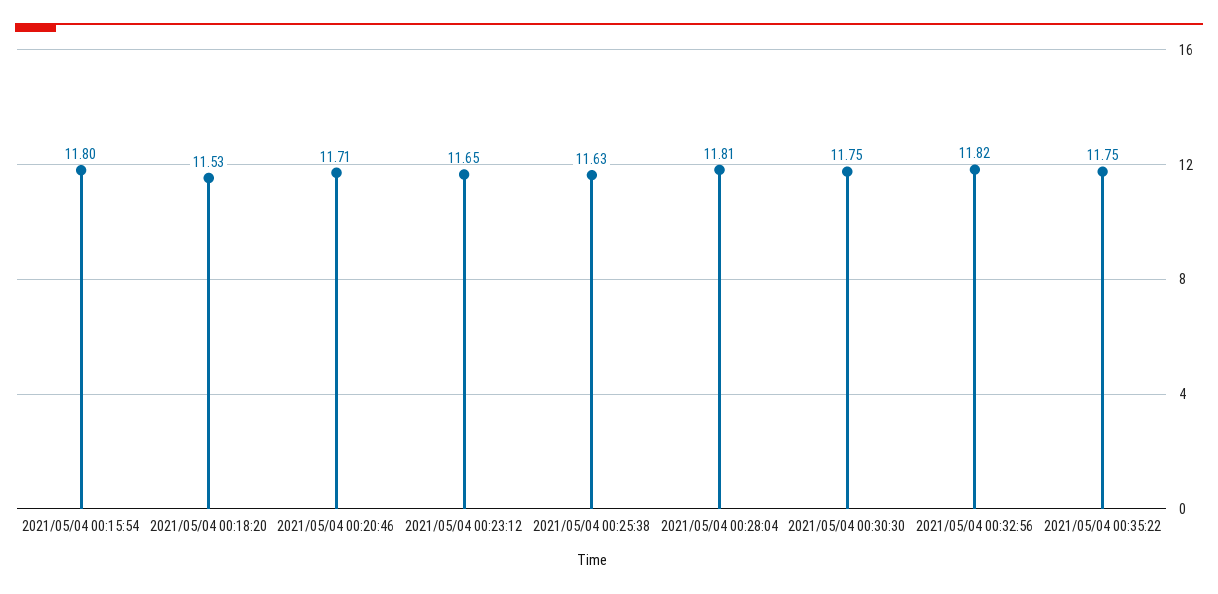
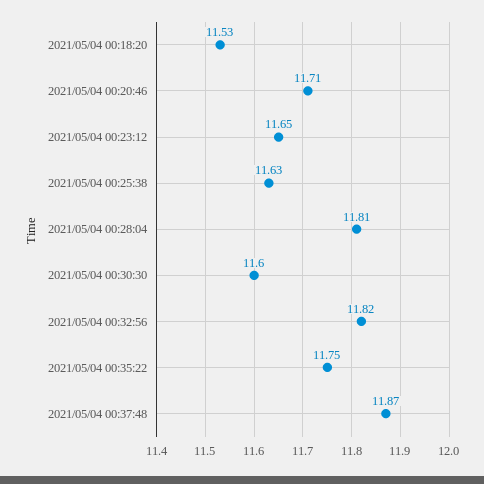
2021/05/04 00:15:54: 11.8 -> none
2021/05/04 00:30:30: 11.75 -> 11.6
2021/05/04 00:37:48: none -> 11.87

